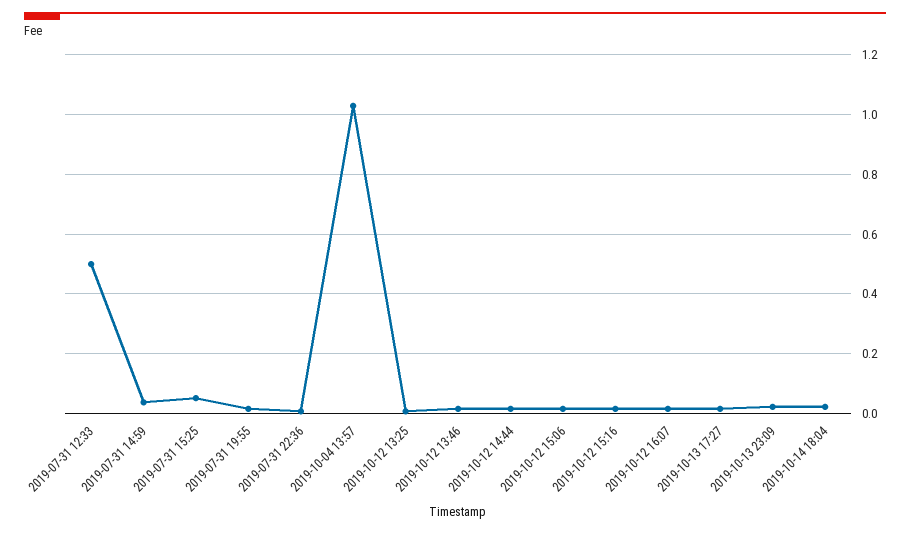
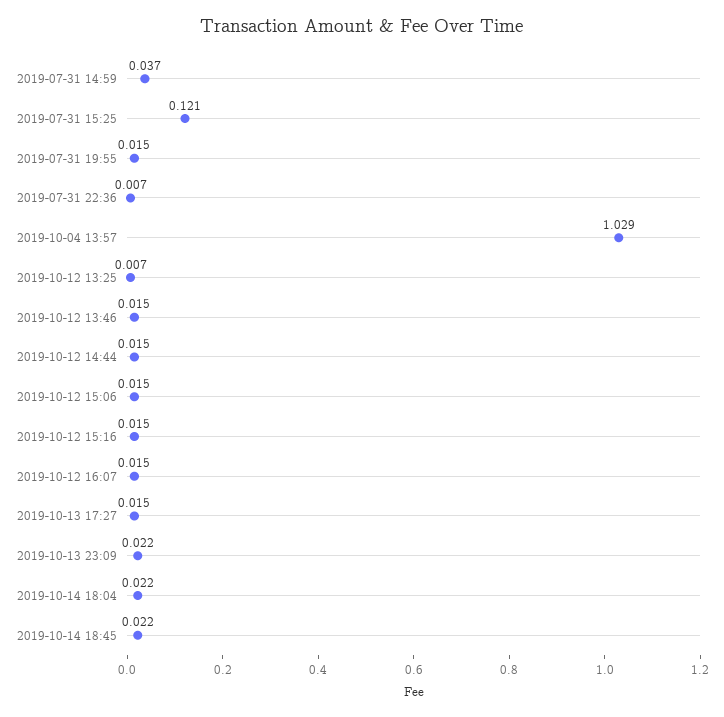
2019-07-31 12:33: 0.5 -> none
2019-07-31 15:25: 0.05 -> 0.121
2019-10-14 18:45: none -> 0.022

